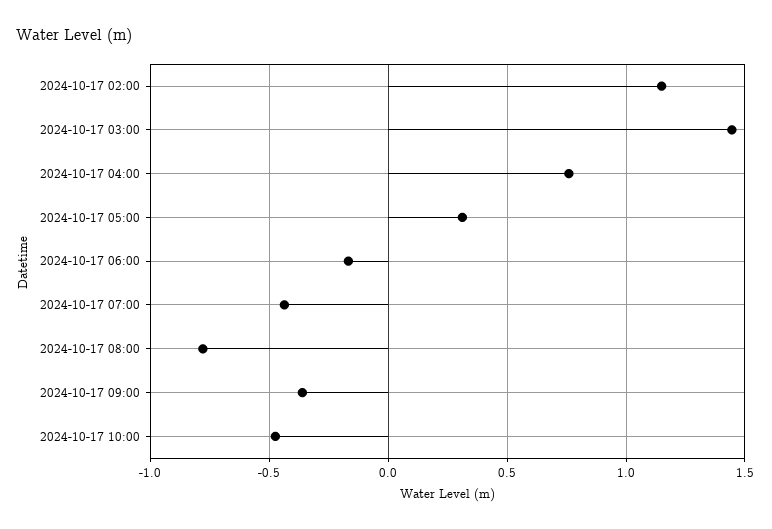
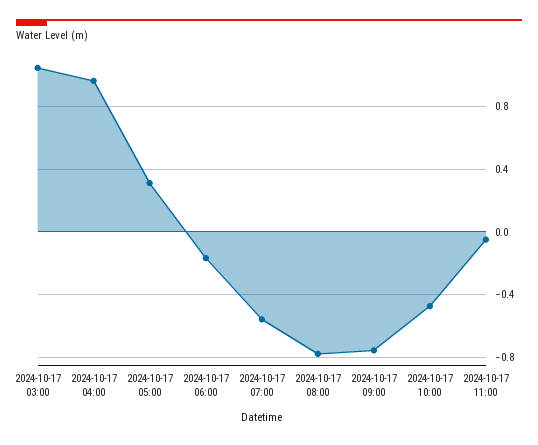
2024-10-17 02:00: 1.15 -> none
2024-10-17 03:00: 1.45 -> 1.05
2024-10-17 04:00: 0.75 -> 0.95
2024-10-17 07:00: -0.45 -> -0.55
2024-10-17 09:00: -0.35 -> -0.75
2024-10-17 11:00: none -> -0.05

